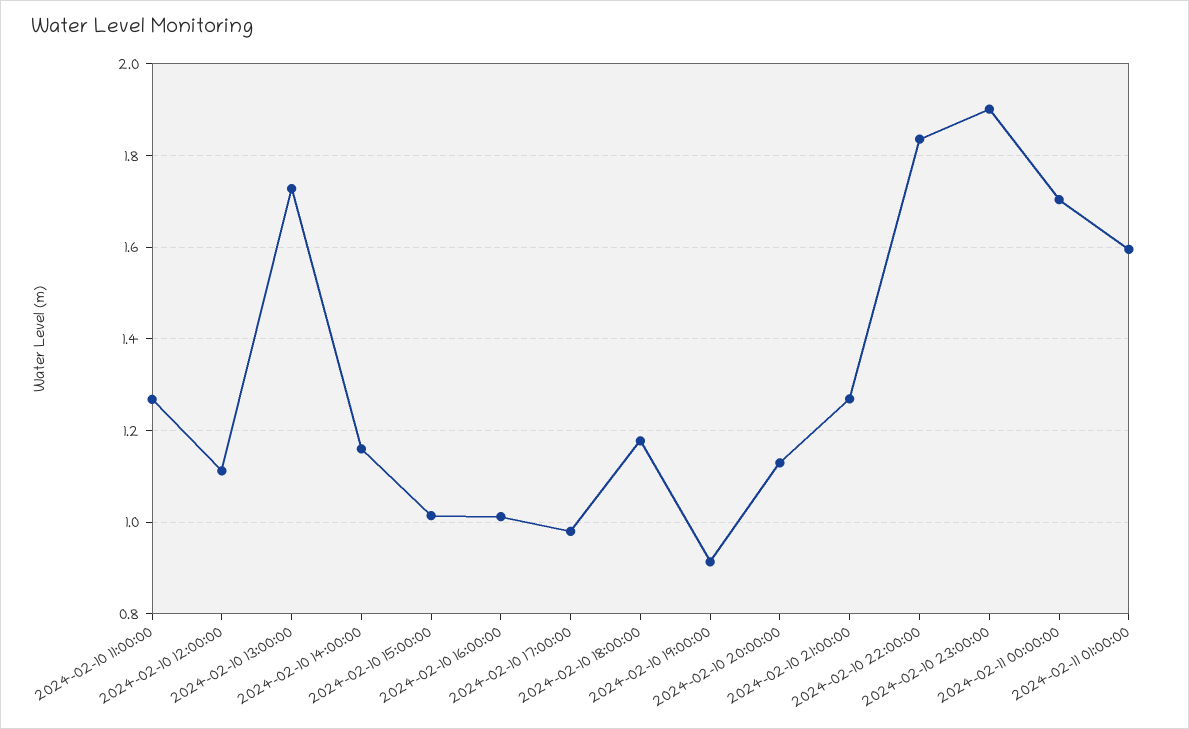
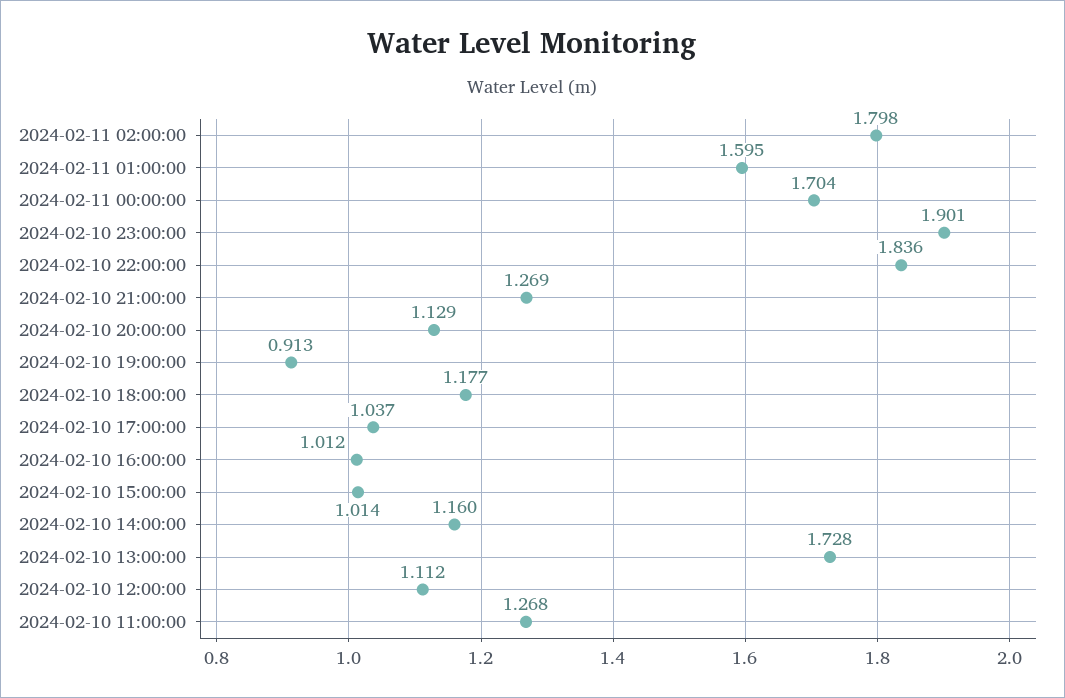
2024-02-10 17:00:00: 0.98 -> 1.037
2024-02-11 02:00:00: none -> 1.798

